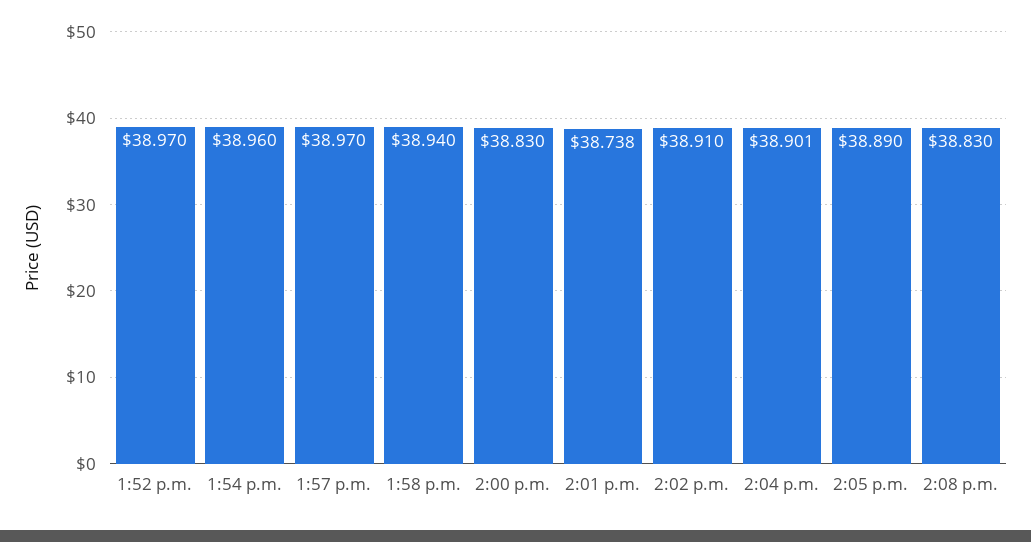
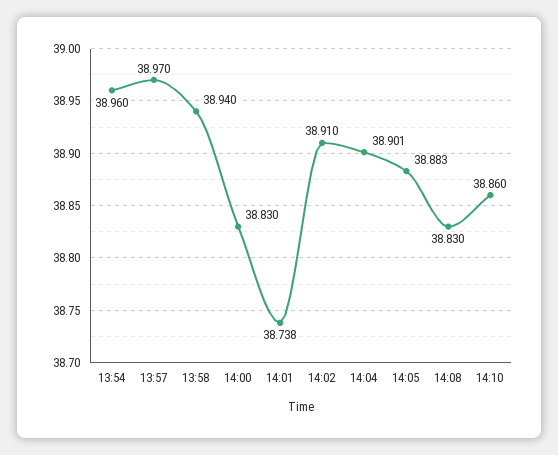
1:52 p.m.: 38.97 -> none
2:05 p.m.: 38.89 -> 38.883
14:10: none -> 38.86

